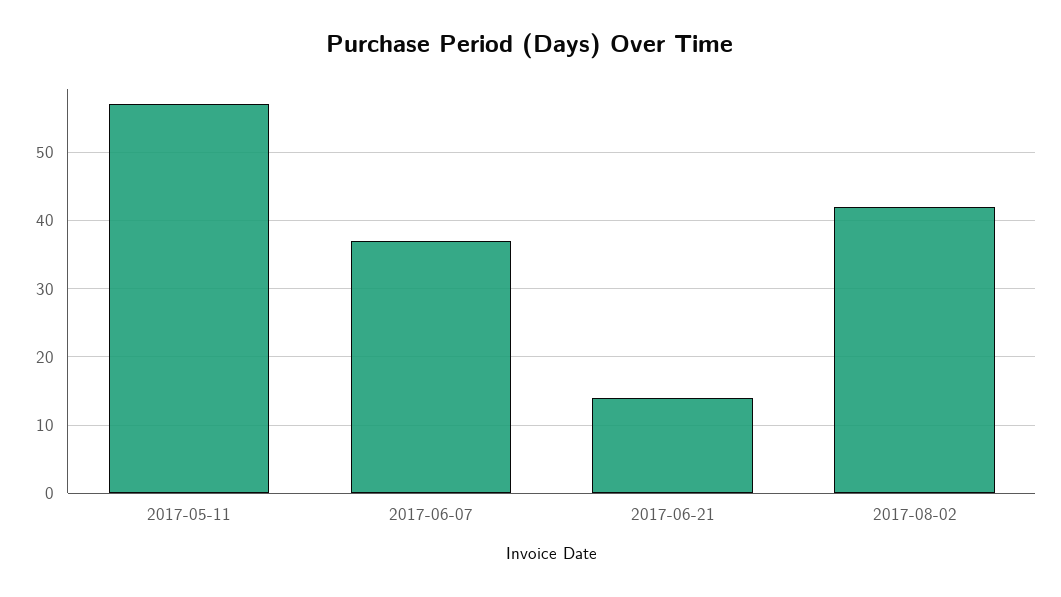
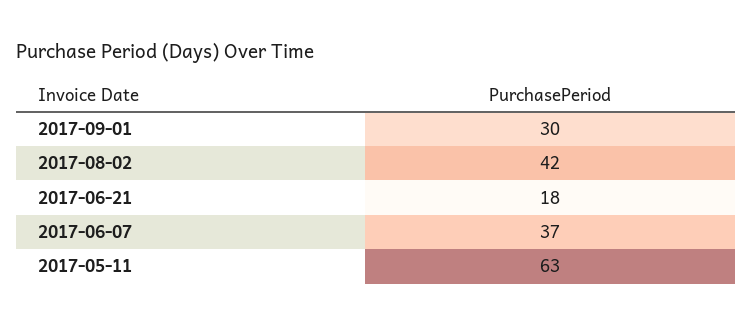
2017-05-11: 57 -> 63
2017-06-21: 14 -> 18
2017-09-01: none -> 30

